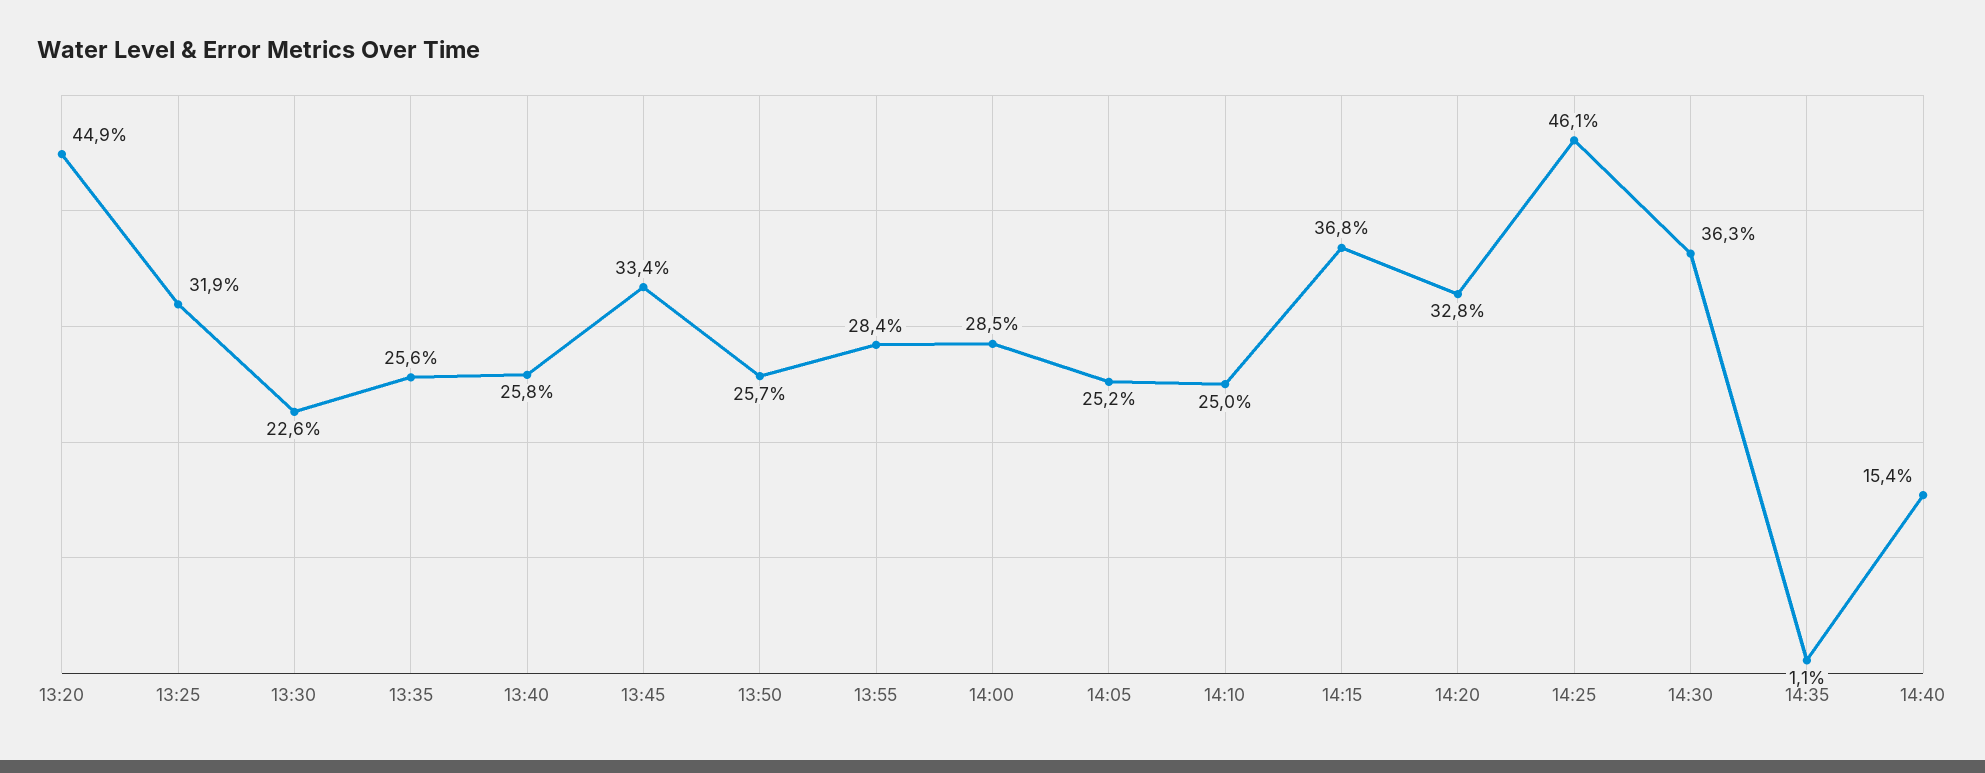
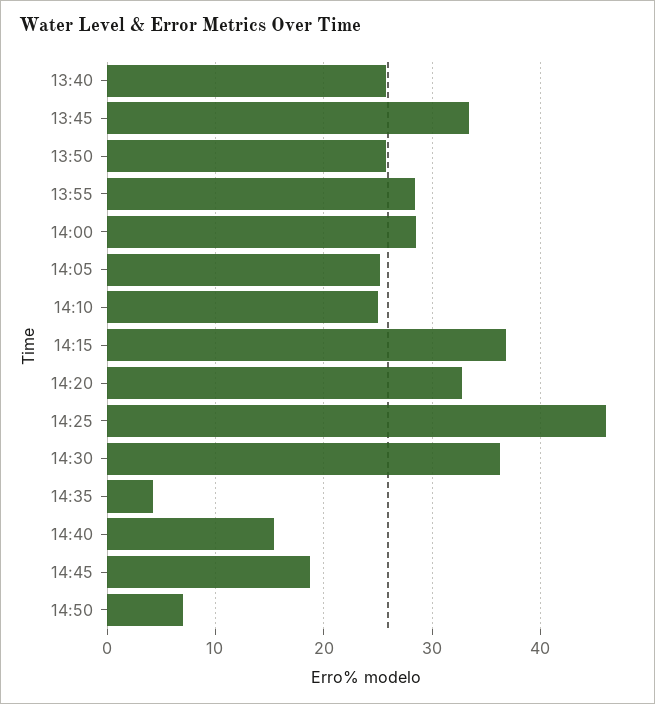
13:20: 44.9 -> none
13:25: 31.9 -> none
13:30: 22.6 -> none
13:35: 25.6 -> none
14:35: 1.1 -> 4
14:45: none -> 19
14:50: none -> 7

